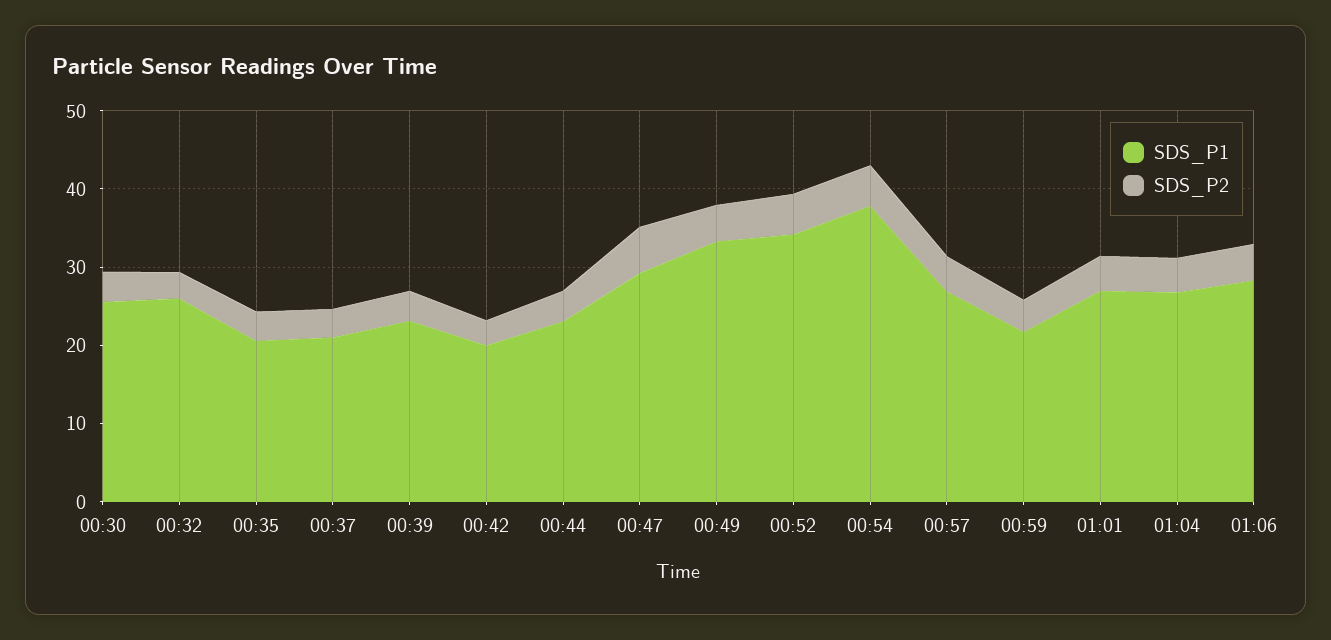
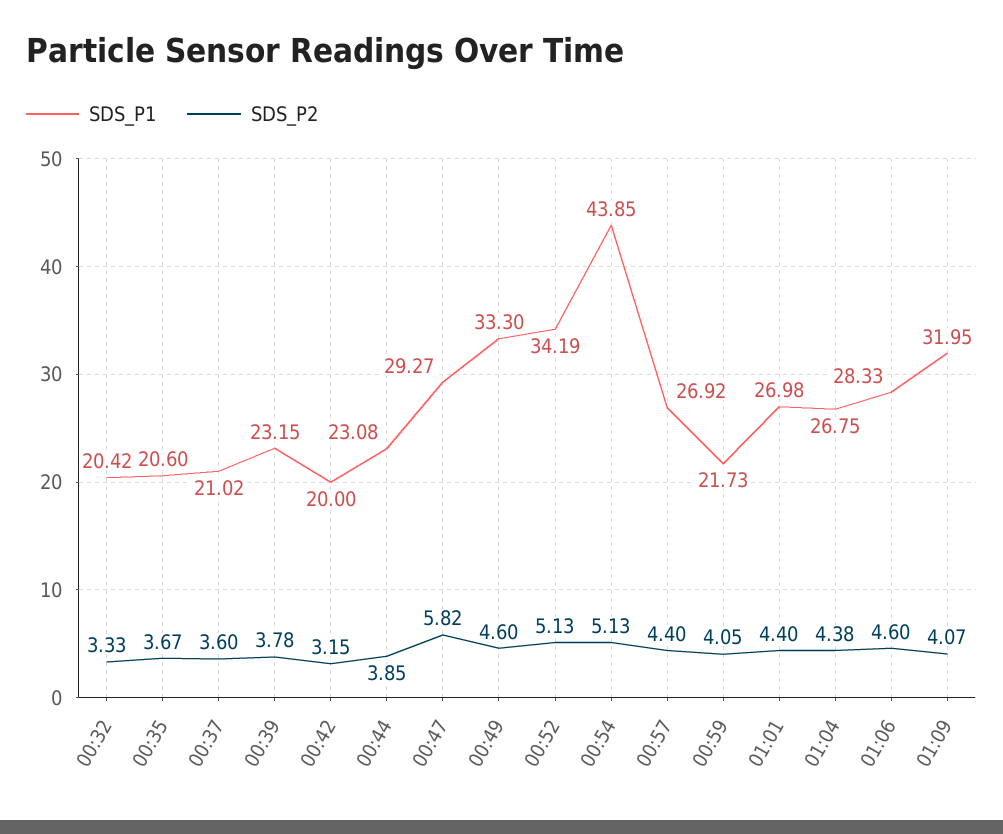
SDS_P1, 00:30: 26 -> none
SDS_P2, 00:30: 4 -> none
SDS_P1, 00:32: 26 -> 20.42
SDS_P1, 00:54: 38 -> 43.85
SDS_P1, 01:09: none -> 31.95
SDS_P2, 01:09: none -> 4.07

